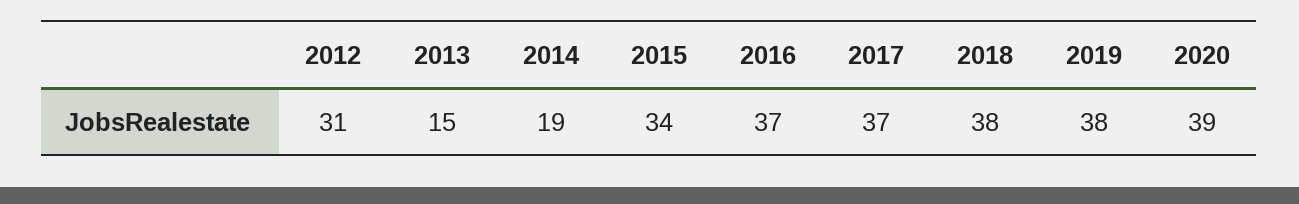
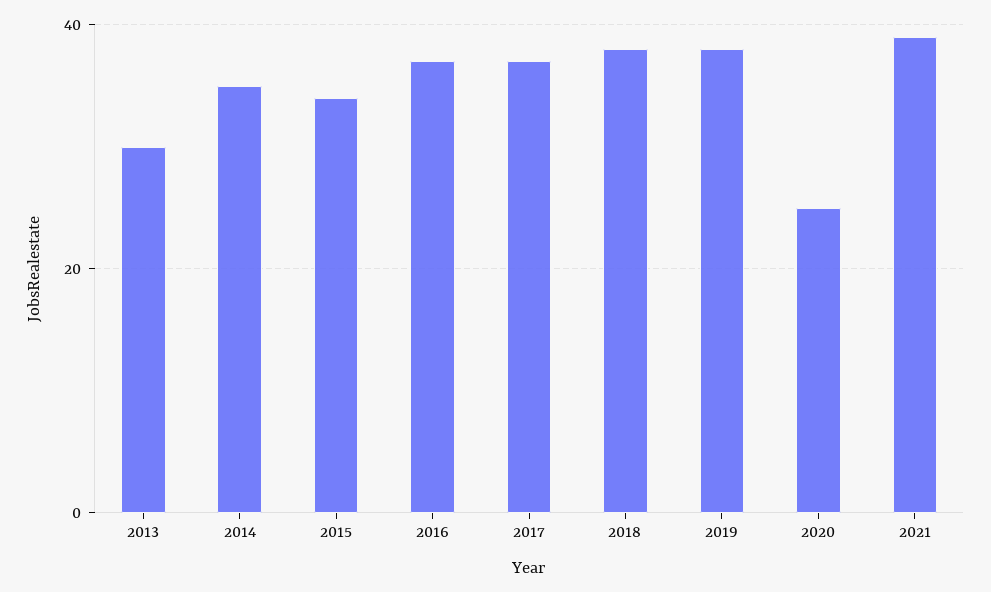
2012: 31 -> none
2013: 15 -> 30
2014: 19 -> 35
2020: 39 -> 25
2021: none -> 40

